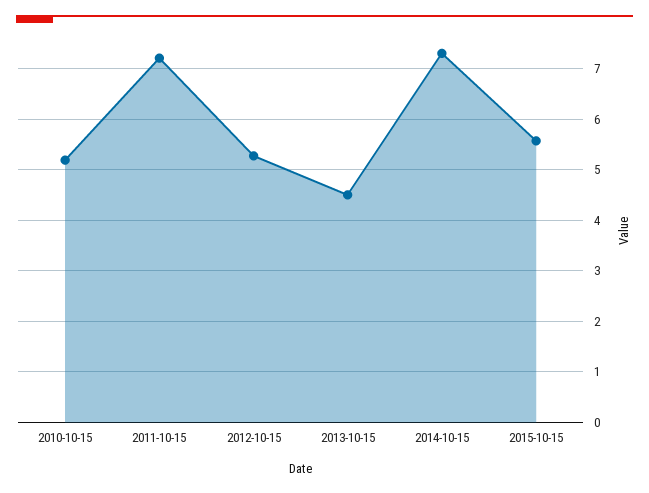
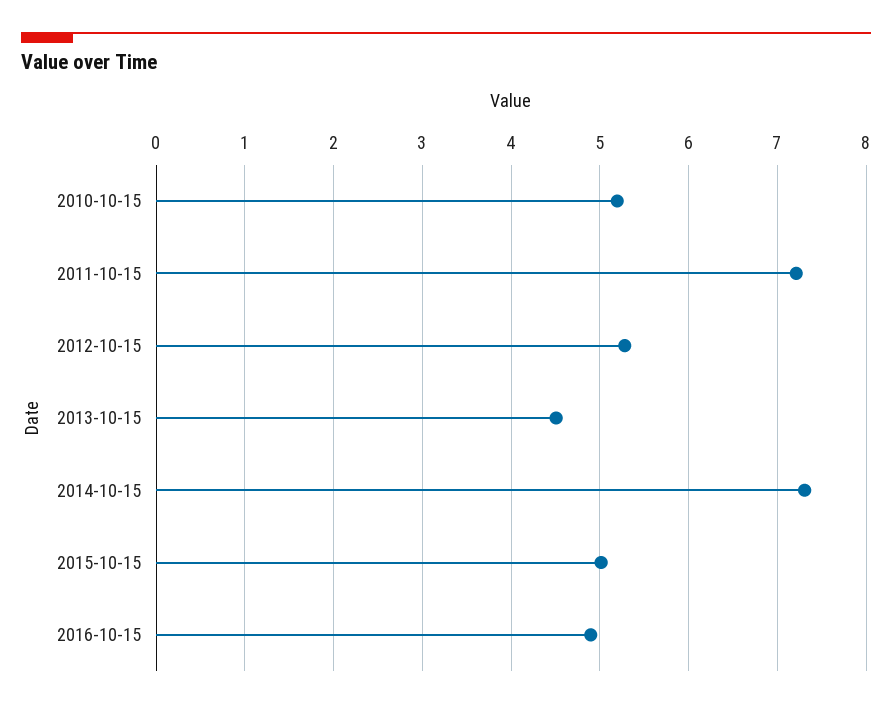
2015-10-15: 5.6 -> 5
2016-10-15: none -> 4.9

